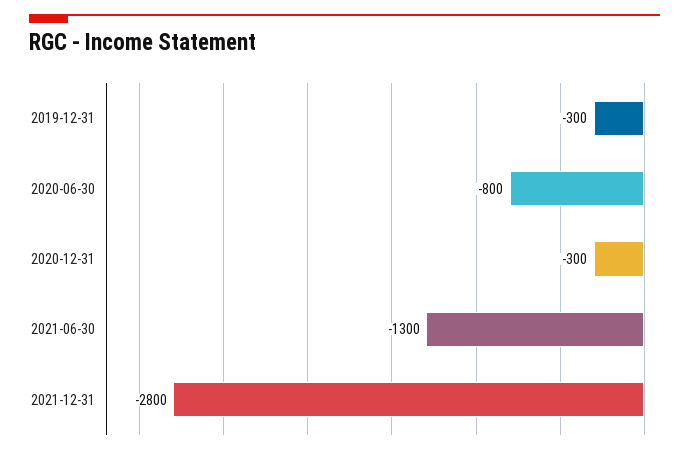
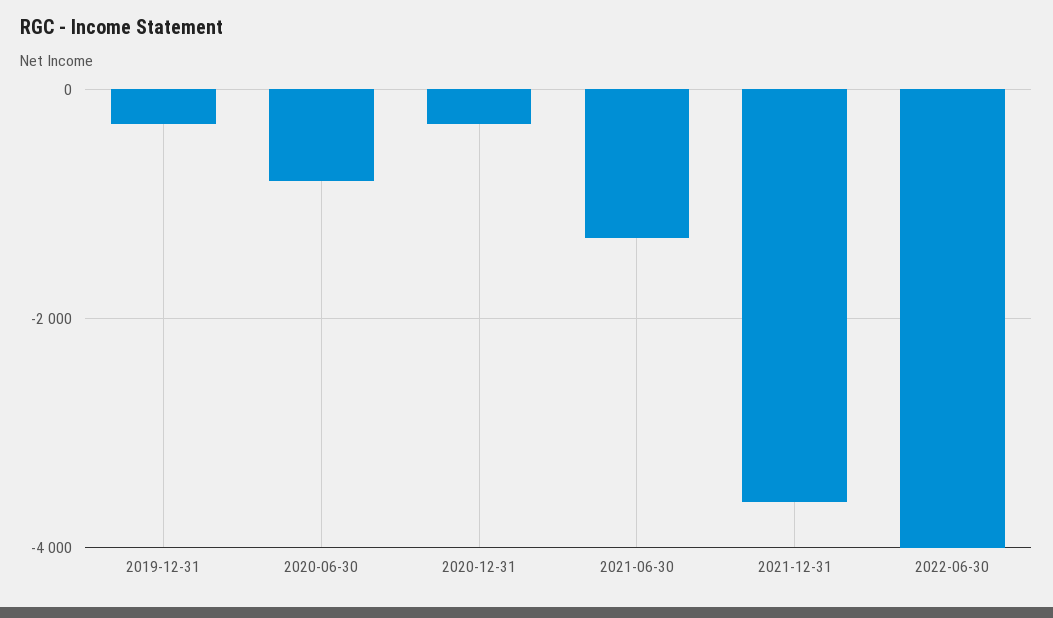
2021-12-31: -2800 -> -3600
2022-06-30: none -> -4000

